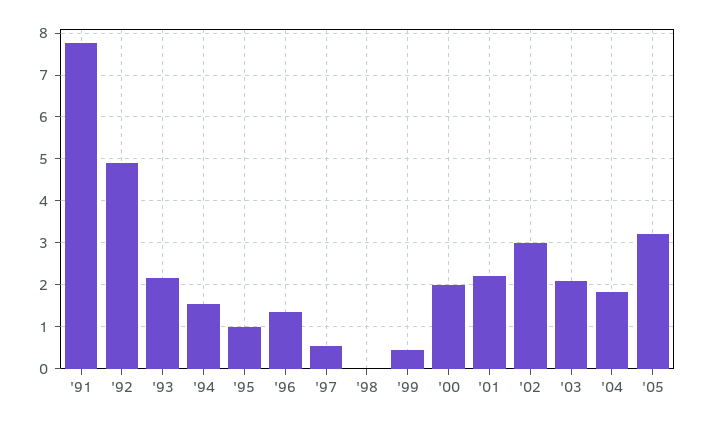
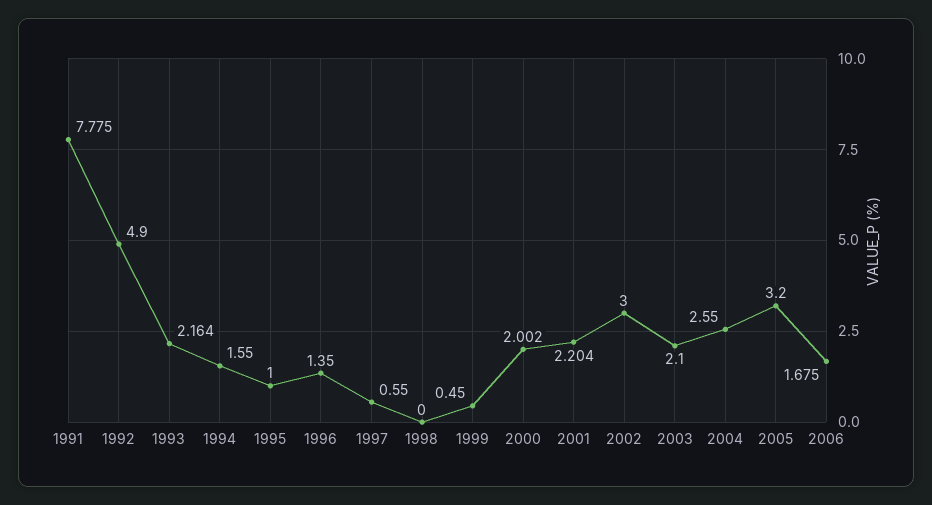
'04: 1.8 -> 2.55
2006: none -> 1.675

